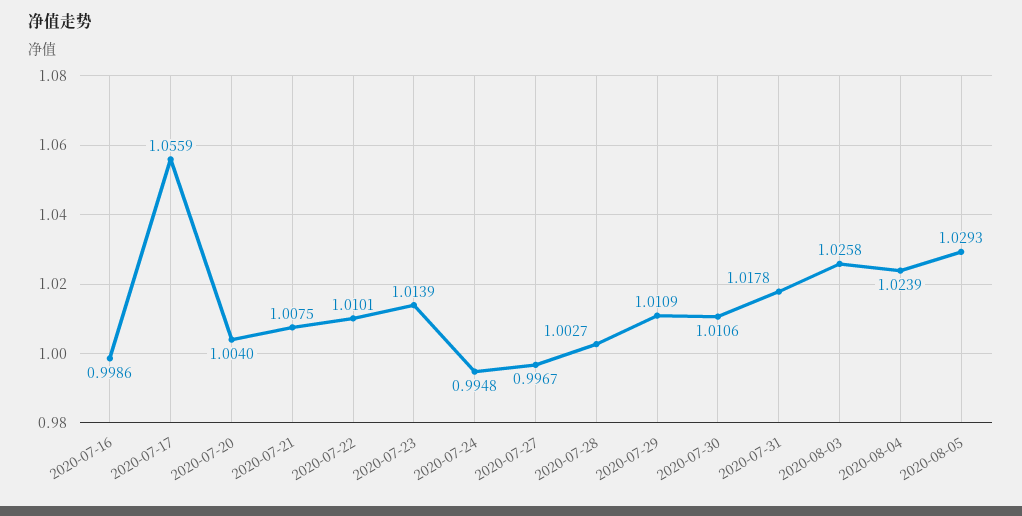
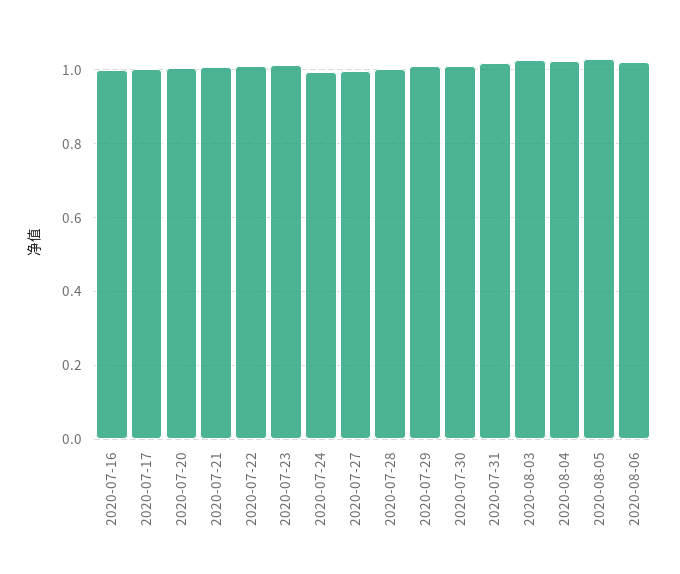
2020-07-17: 1.0559 -> 1
2020-08-06: none -> 1.02

